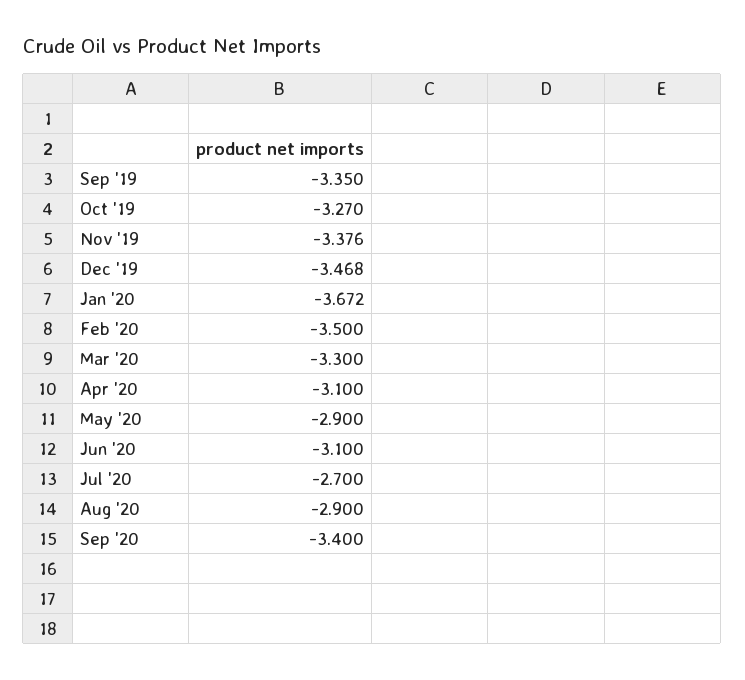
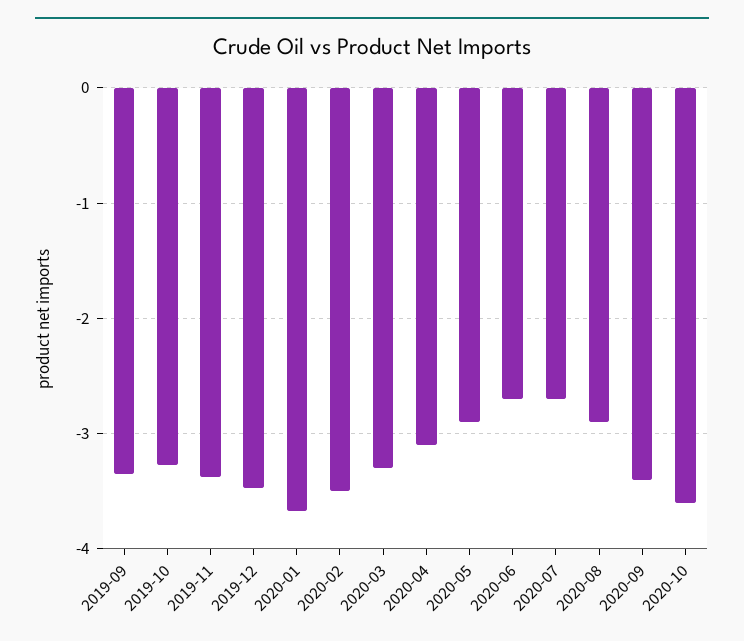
Jun '20: -3.1 -> -2.7
2020-10: none -> -3.6

